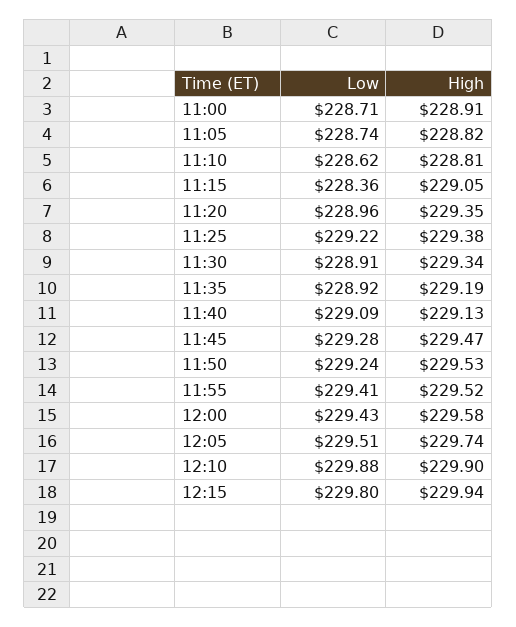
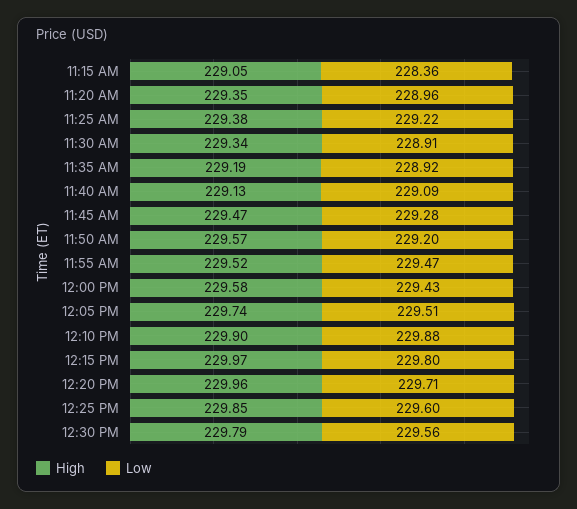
Low, 11:00: 228.71 -> none
High, 11:00: 228.91 -> none
Low, 11:05: 228.74 -> none
High, 11:05: 228.82 -> none
Low, 11:10: 228.62 -> none
High, 11:10: 228.81 -> none
Low, 11:50: 229.24 -> 229.2
High, 11:50: 229.53 -> 229.57
Low, 11:55: 229.41 -> 229.47
High, 12:15: 229.94 -> 229.97
High, 12:20 PM: none -> 229.96
Low, 12:20 PM: none -> 229.71
High, 12:25 PM: none -> 229.85
Low, 12:25 PM: none -> 229.6
High, 12:30 PM: none -> 229.79
Low, 12:30 PM: none -> 229.56

